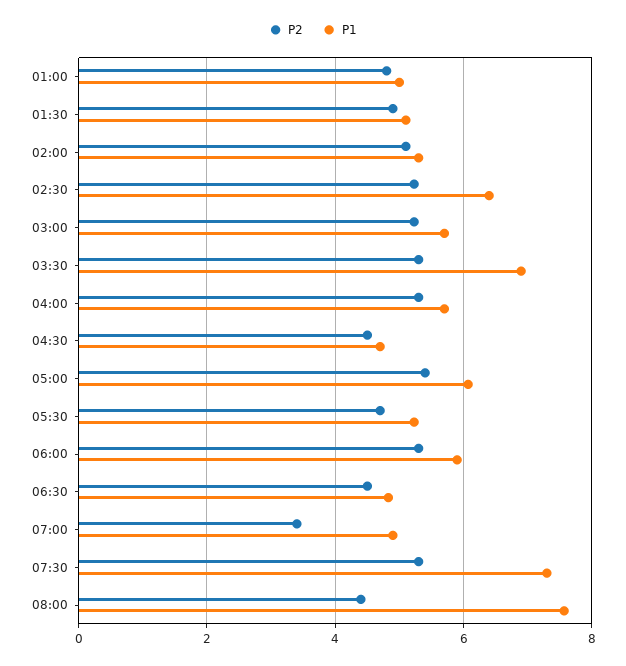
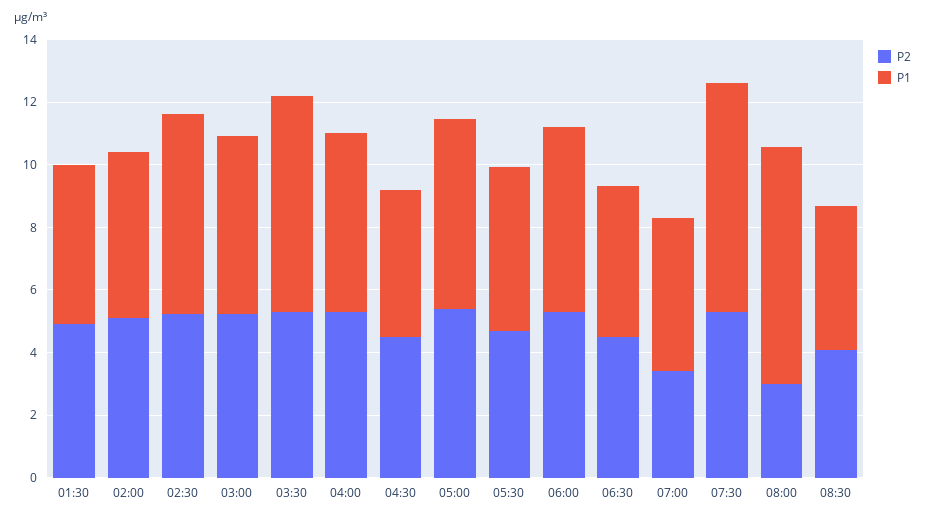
P2, 01:00: 4.8 -> none
P1, 01:00: 5 -> none
P2, 08:00: 4.4 -> 3
P2, 08:30: none -> 4
P1, 08:30: none -> 4.5

